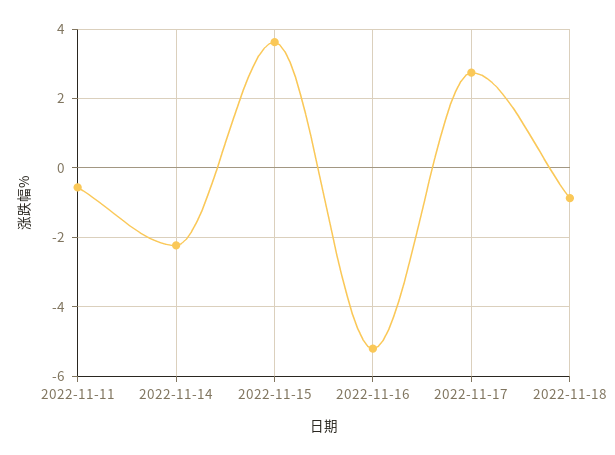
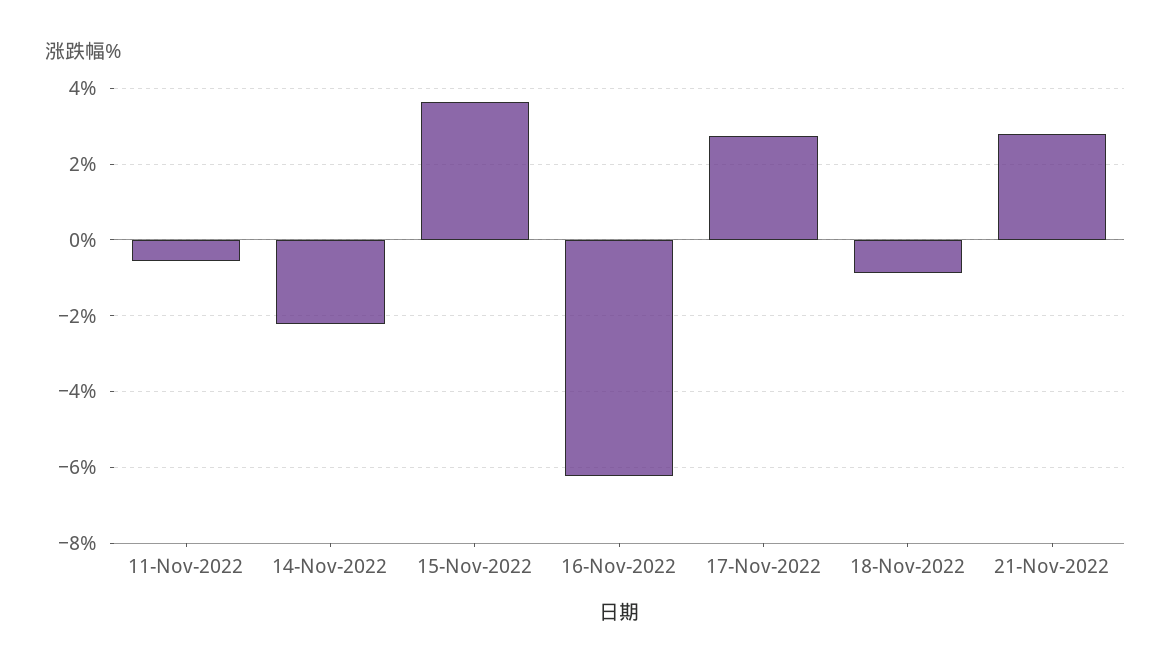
2022-11-16: -5.2 -> -6.2
21-Nov-2022: none -> 2.8

